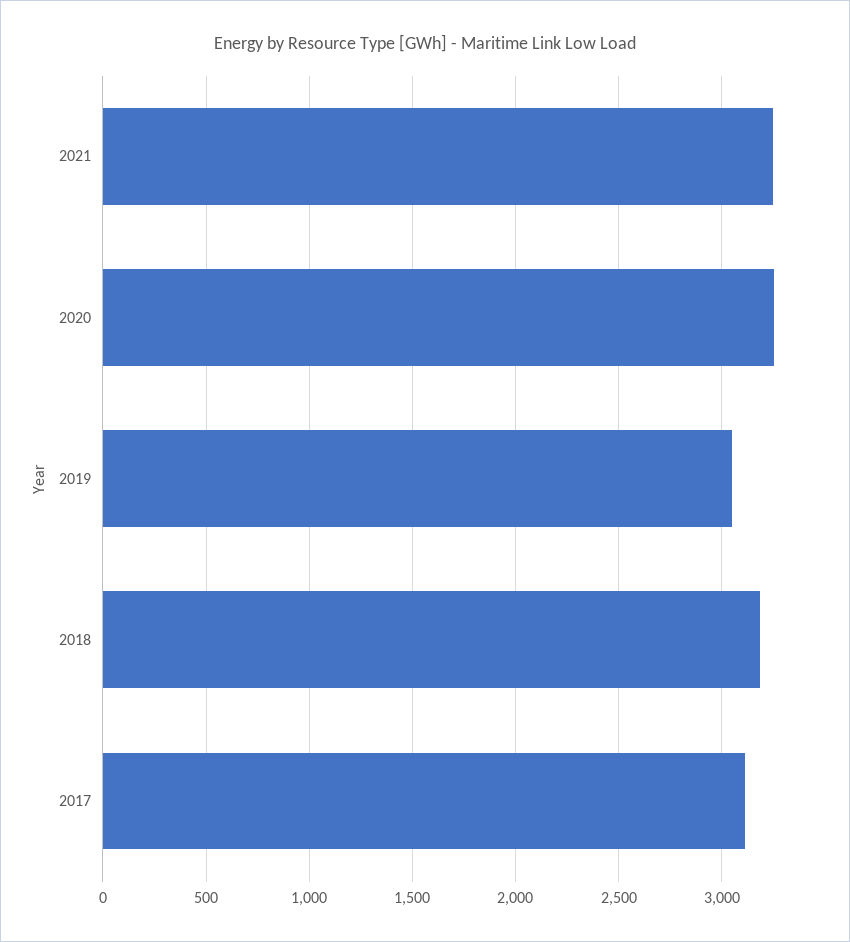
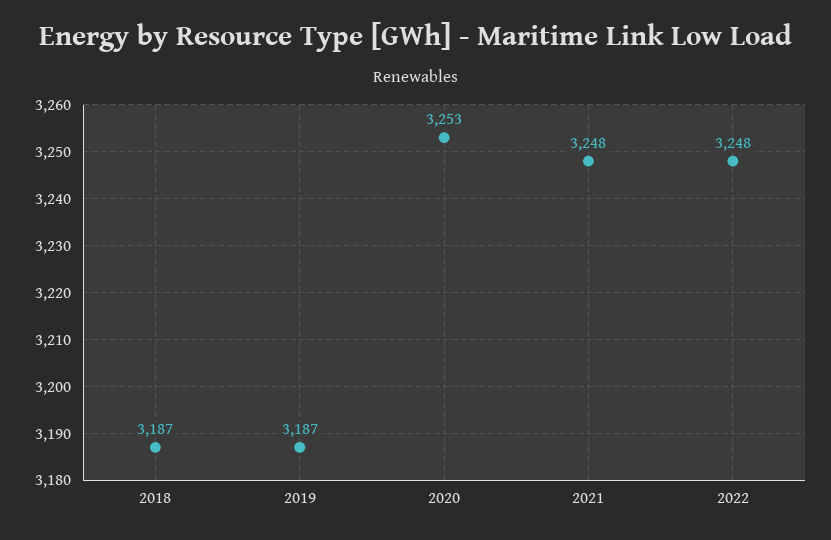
2019: 3050 -> 3187
2017: 3100 -> none
2022: none -> 3248

